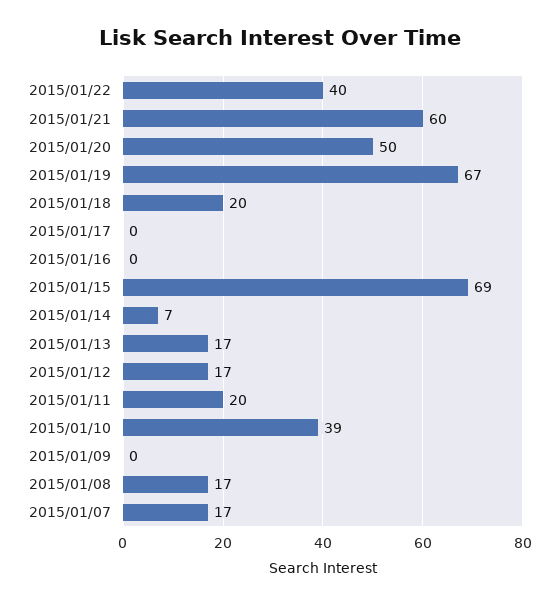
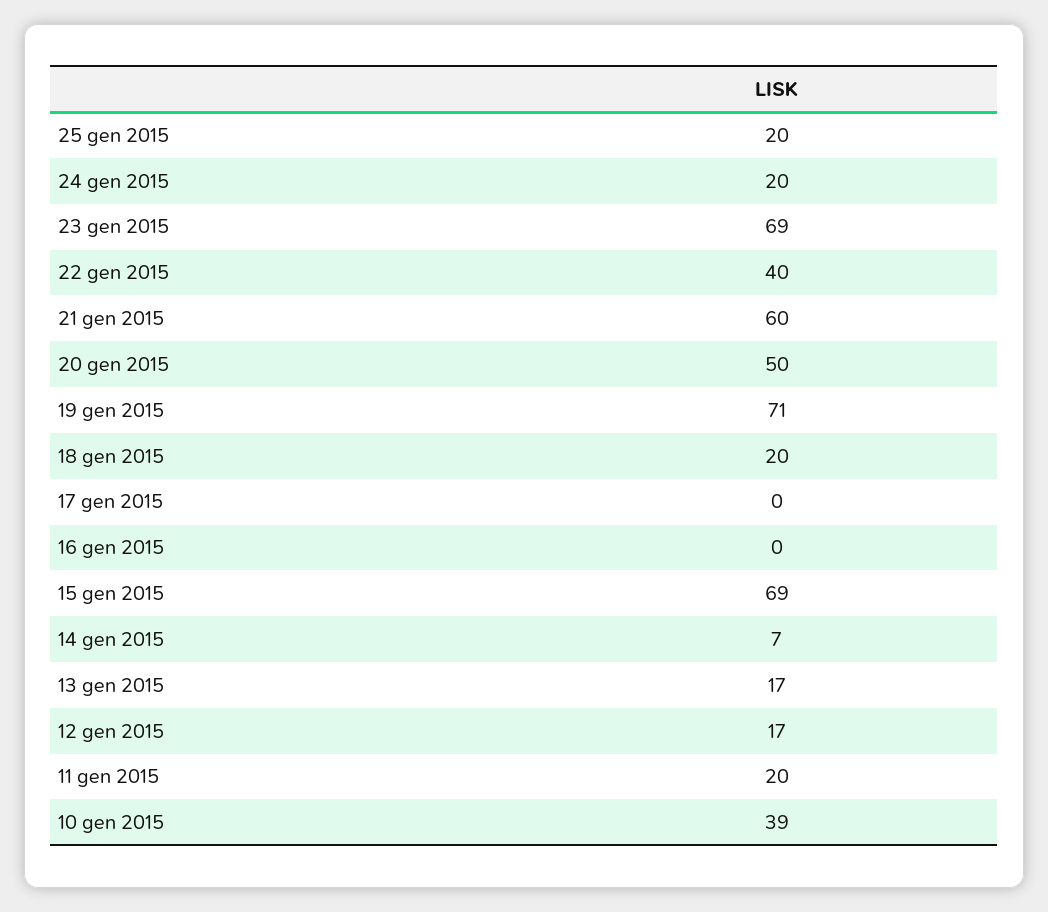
2015/01/19: 67 -> 71
2015/01/09: 0 -> none
2015/01/08: 17 -> none
2015/01/07: 17 -> none
25 gen 2015: none -> 20
24 gen 2015: none -> 20
23 gen 2015: none -> 69

